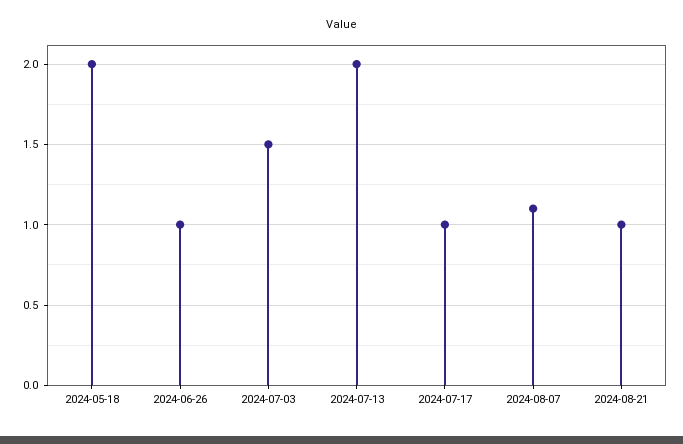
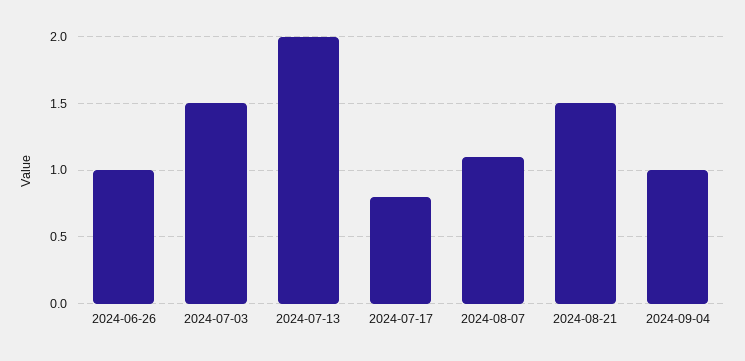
2024-05-18: 2 -> none
2024-07-17: 1 -> 0.8
2024-08-21: 1 -> 1.5
2024-09-04: none -> 1

